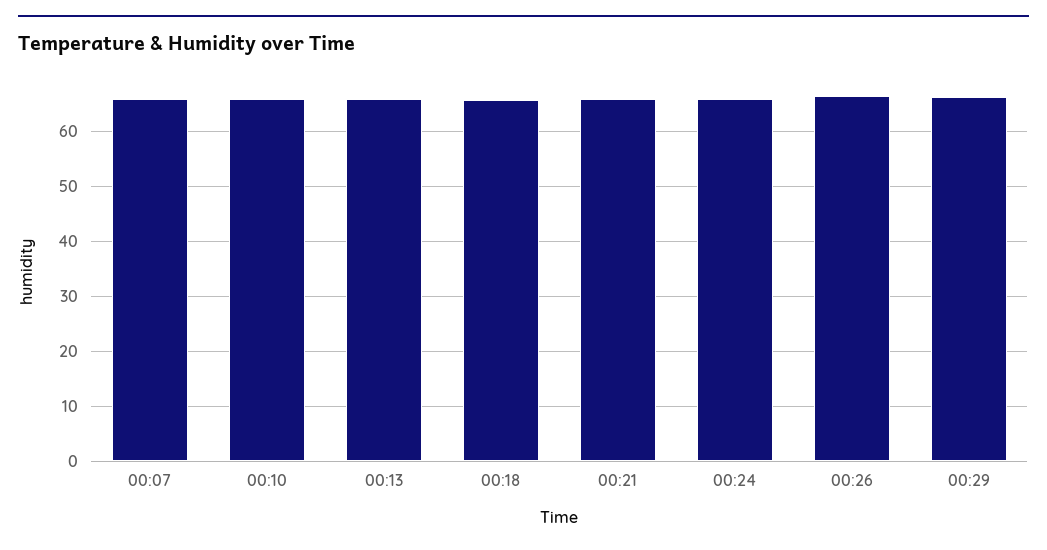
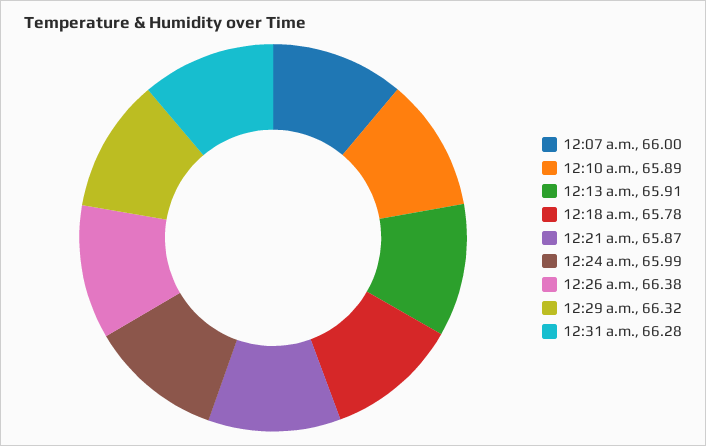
12:31 a.m.: none -> 66.28

